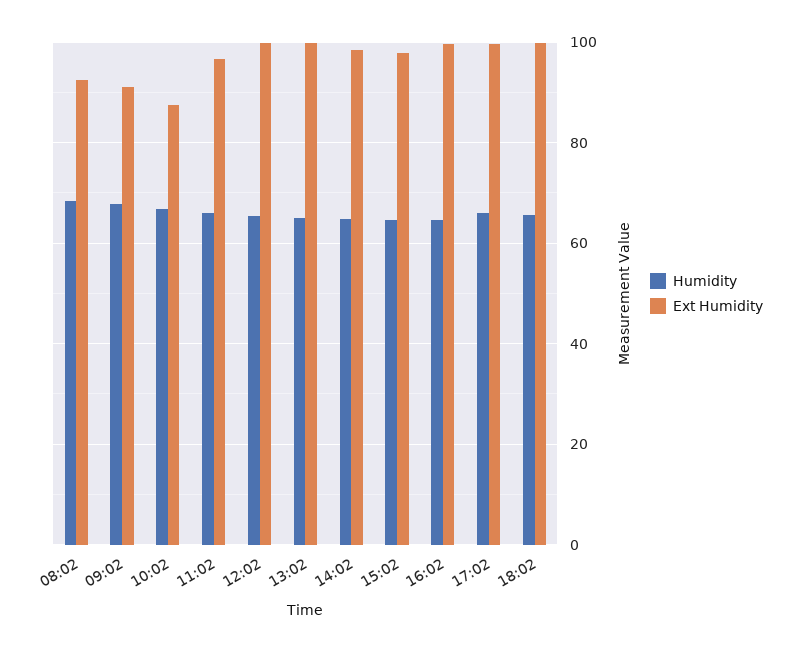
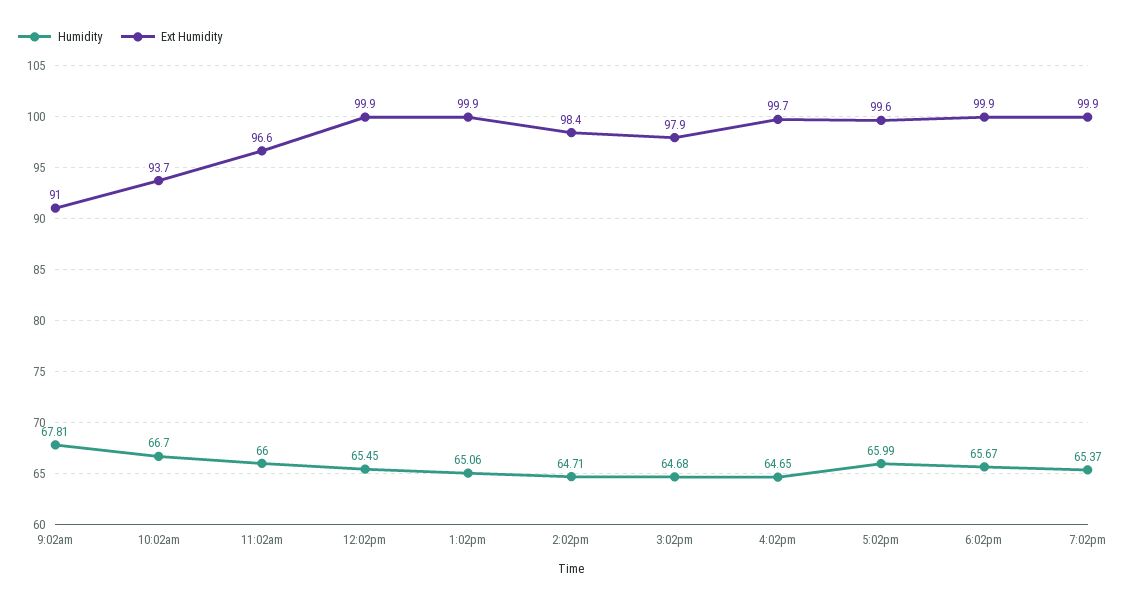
Humidity, 08:02: 68 -> none
Ext Humidity, 08:02: 92 -> none
Ext Humidity, 10:02: 88 -> 93.7
Humidity, 7:02pm: none -> 65.37
Ext Humidity, 7:02pm: none -> 99.9

